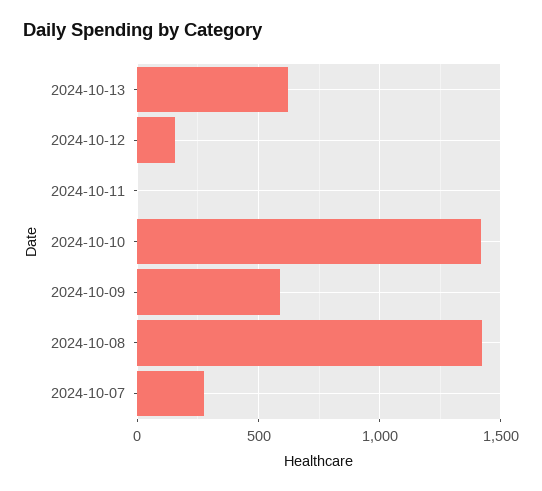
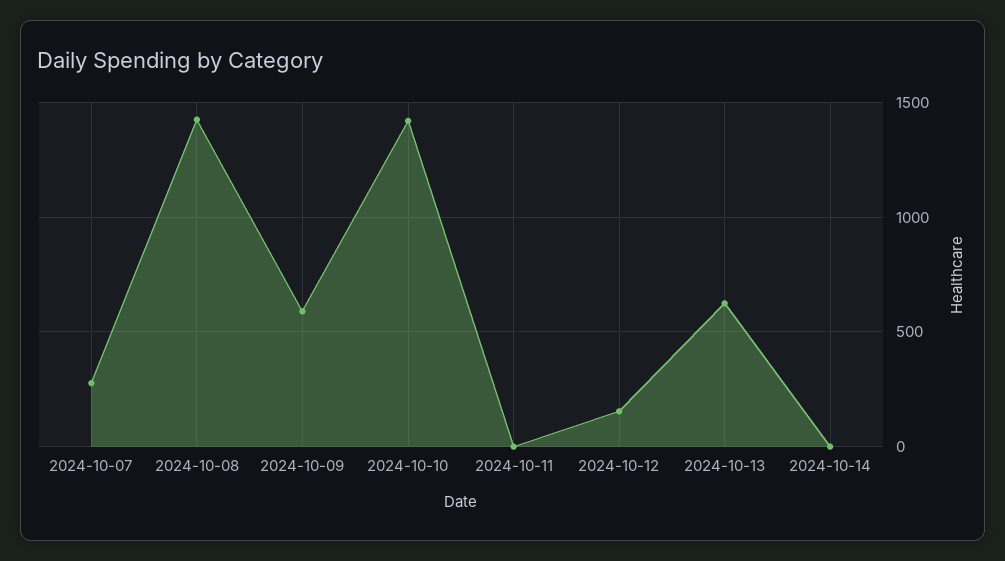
2024-10-14: none -> 0

